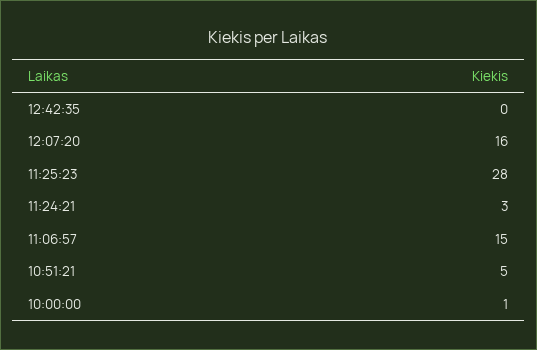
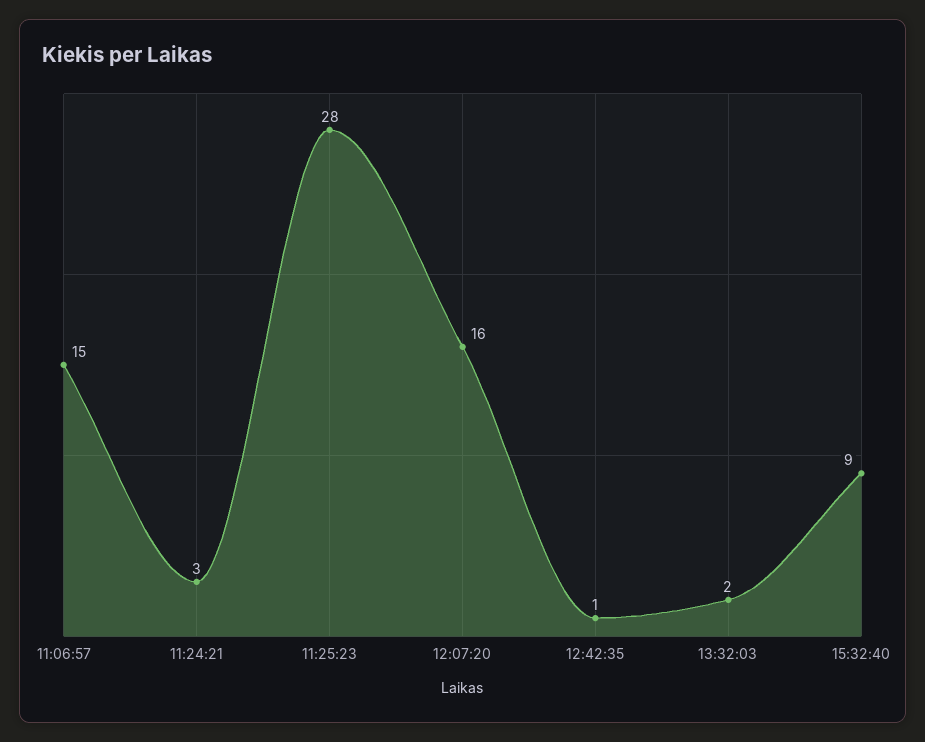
12:42:35: 0 -> 1
10:51:21: 5 -> none
10:00:00: 1 -> none
13:32:03: none -> 2
15:32:40: none -> 9

